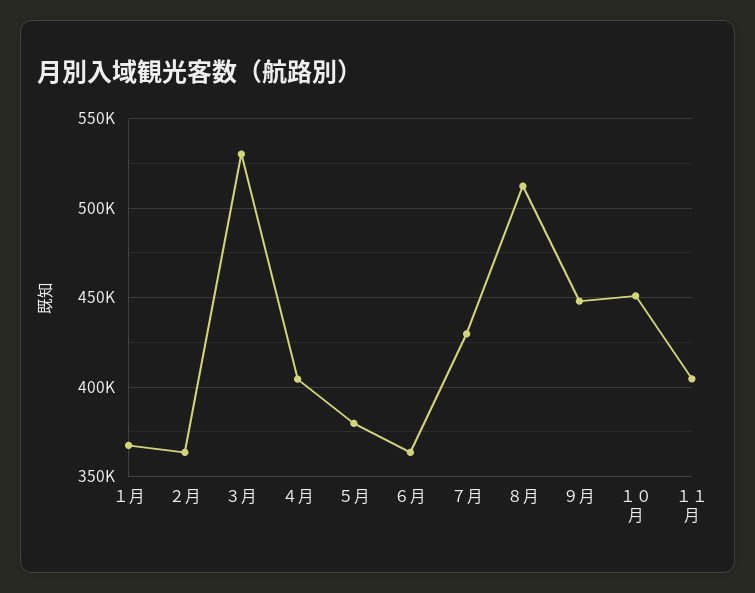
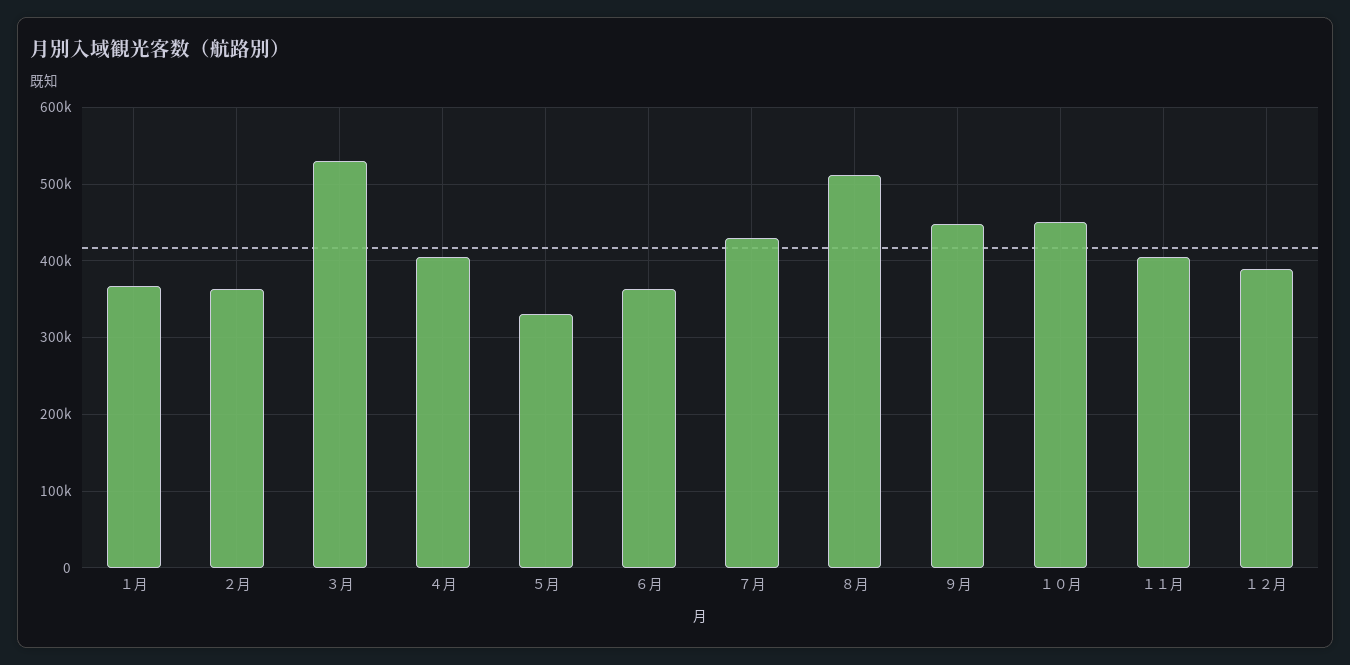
５月: 380000 -> 330000
１２月: none -> 390000

